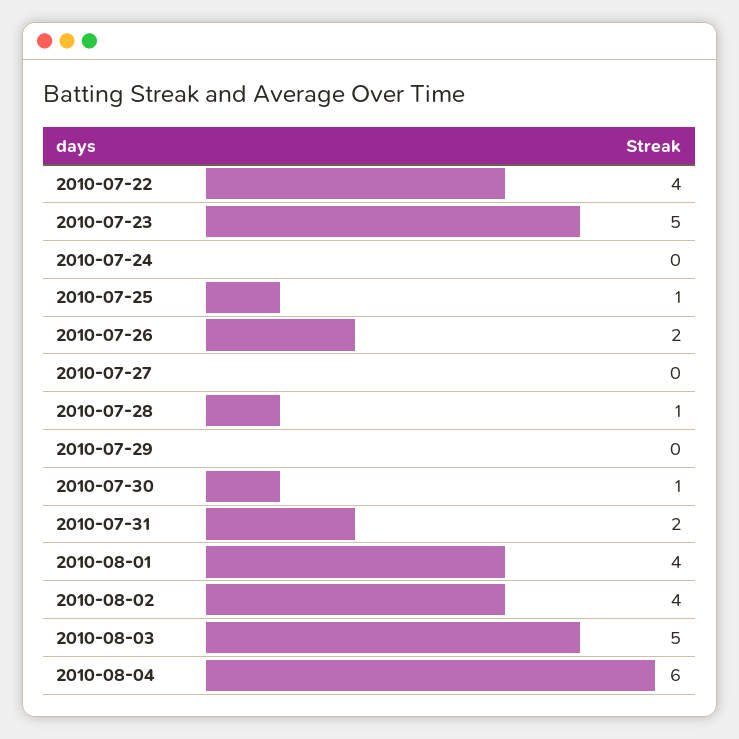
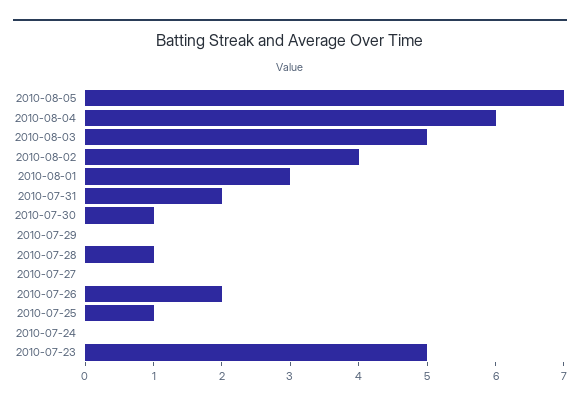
2010-07-22: 4 -> none
2010-08-01: 4 -> 3
2010-08-05: none -> 7

